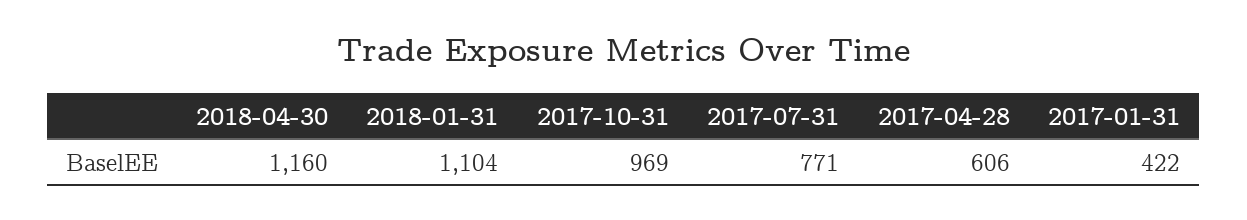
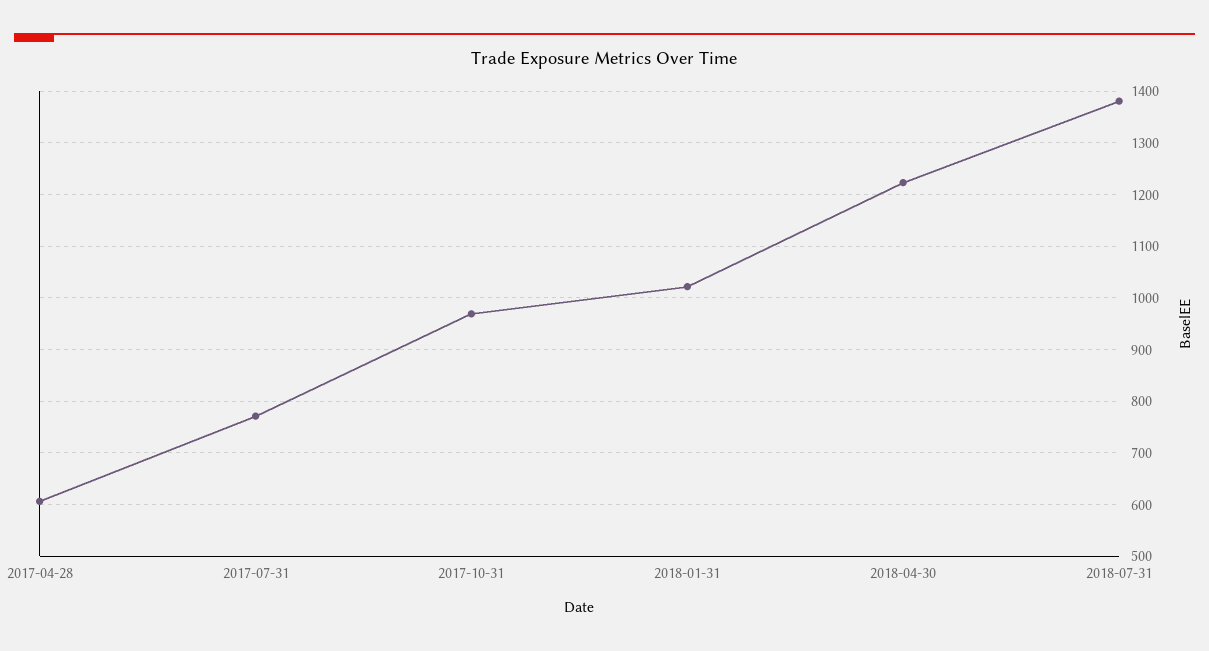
2018-04-30: 1160 -> 1220
2018-01-31: 1104 -> 1020
2017-01-31: 422 -> none
2018-07-31: none -> 1380

